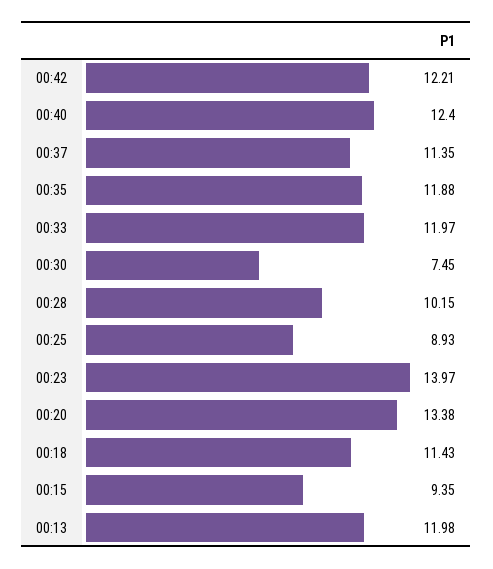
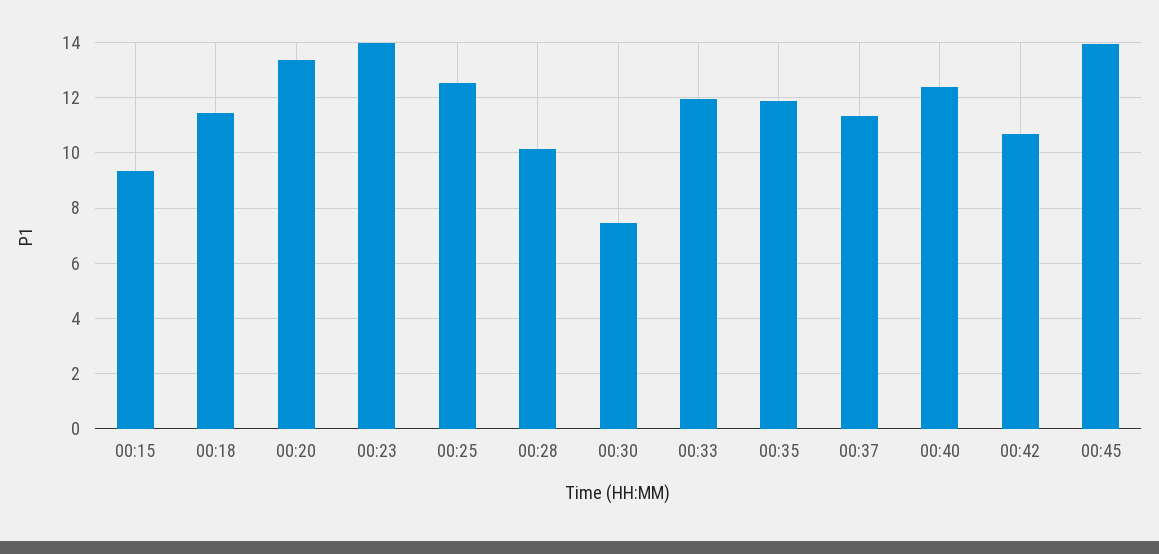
00:42: 12.21 -> 10.75
00:25: 8.93 -> 12.5
00:13: 11.98 -> none
00:45: none -> 14

